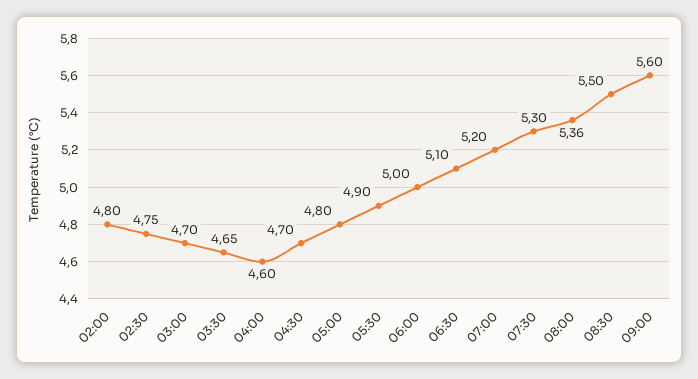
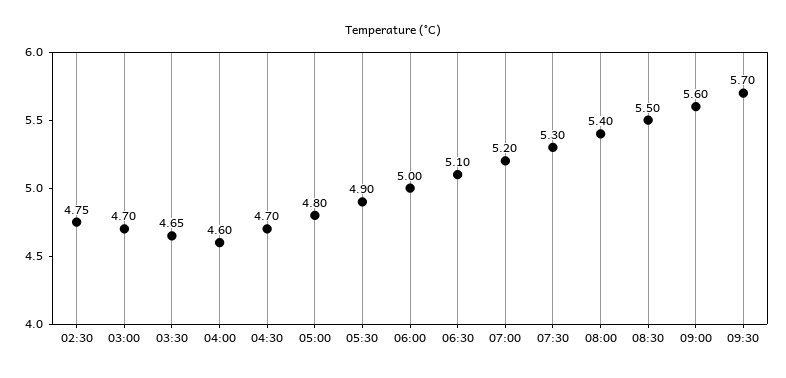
02:00: 4.8 -> none
08:00: 5.36 -> 5.4
09:30: none -> 5.7

